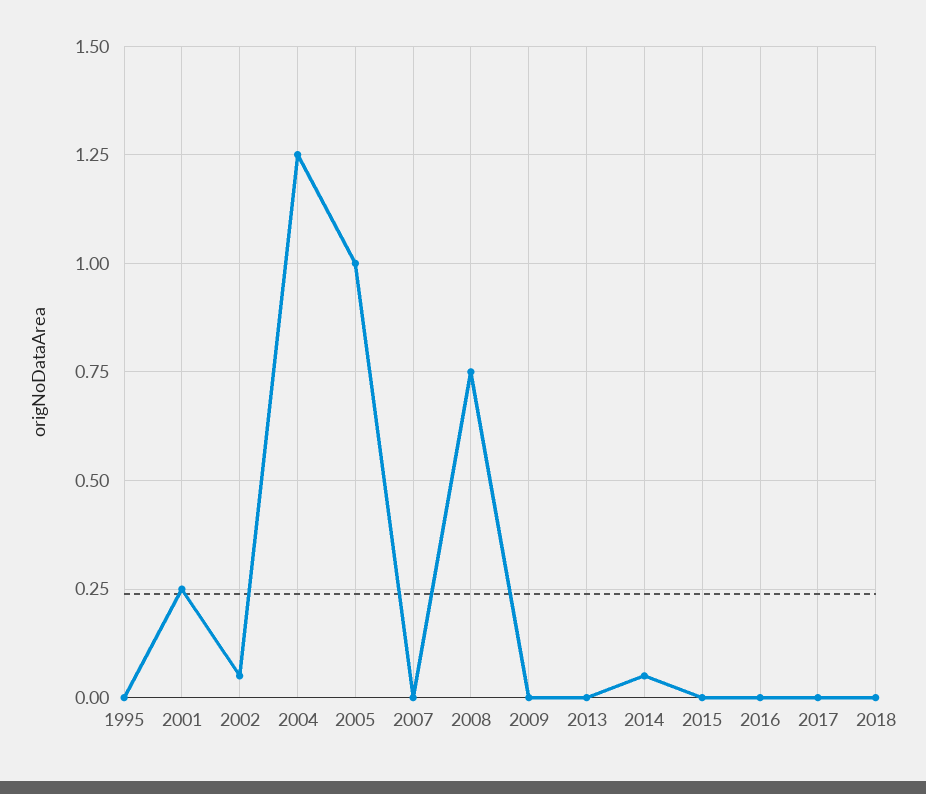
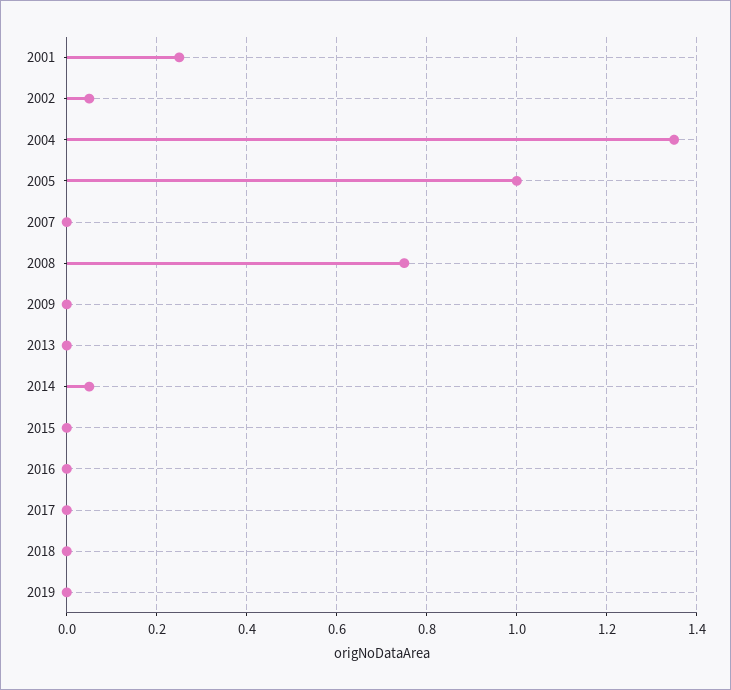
1995: 0 -> none
2004: 1.25 -> 1.35
2019: none -> 0

